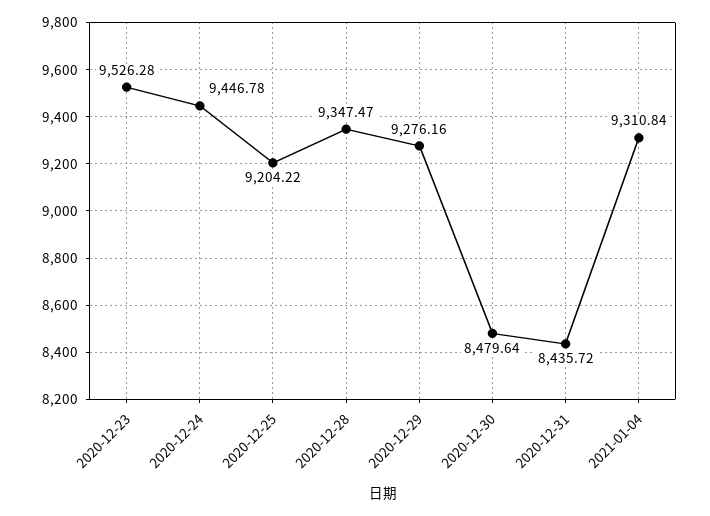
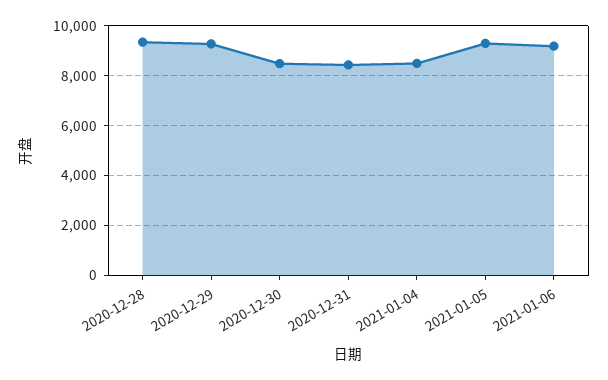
2020-12-23: 9526.28 -> none
2020-12-24: 9446.78 -> none
2020-12-25: 9204.22 -> none
2021-01-04: 9310.84 -> 8500
2021-01-05: none -> 9250
2021-01-06: none -> 9250

